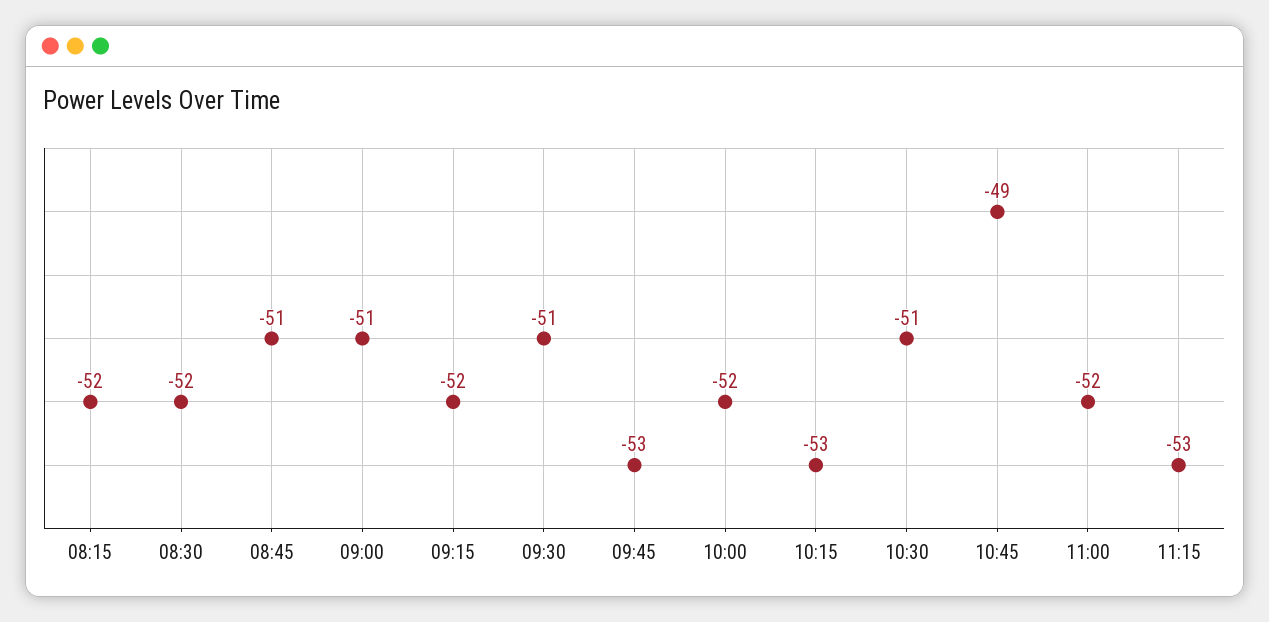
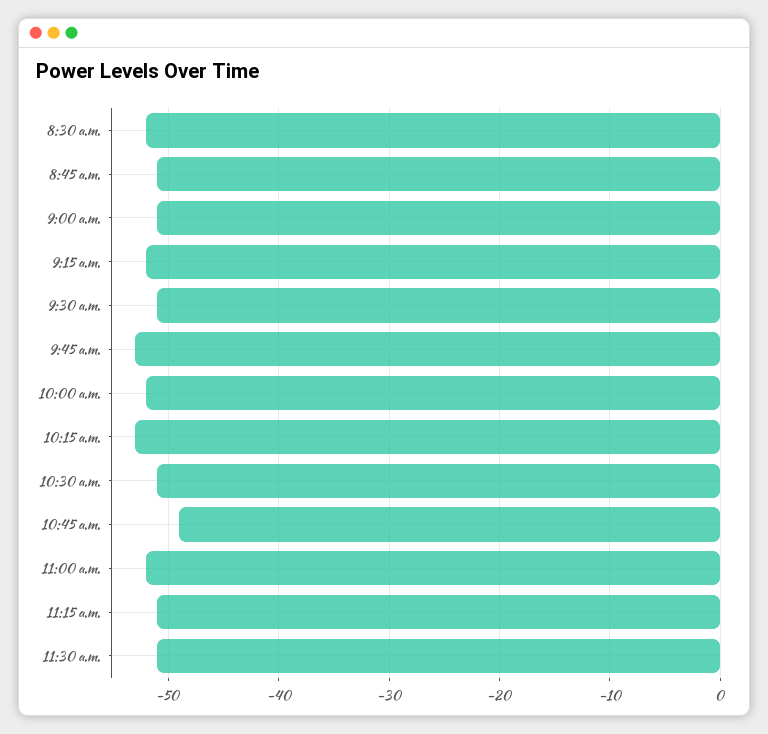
08:15: -52 -> none
11:15: -53 -> -51
11:30 a.m.: none -> -51

